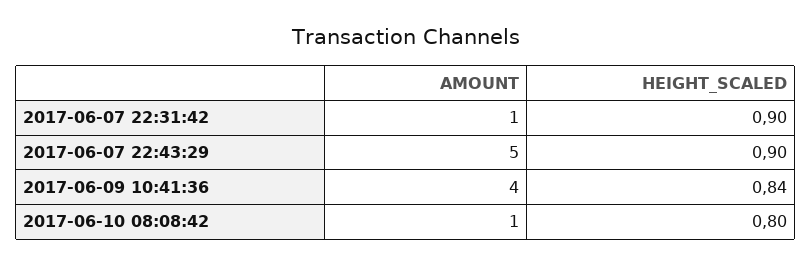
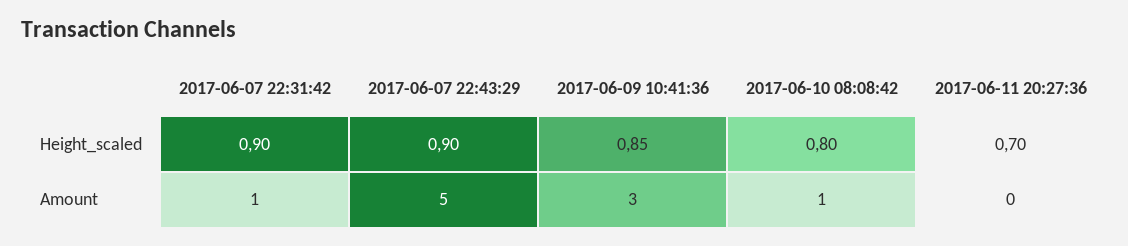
AMOUNT, 2017-06-09 10:41:36: 4 -> 3
HEIGHT_SCALED, 2017-06-09 10:41:36: 0.84 -> 0.85
HEIGHT_SCALED, 2017-06-11 20:27:36: none -> 0.7
AMOUNT, 2017-06-11 20:27:36: none -> 0

